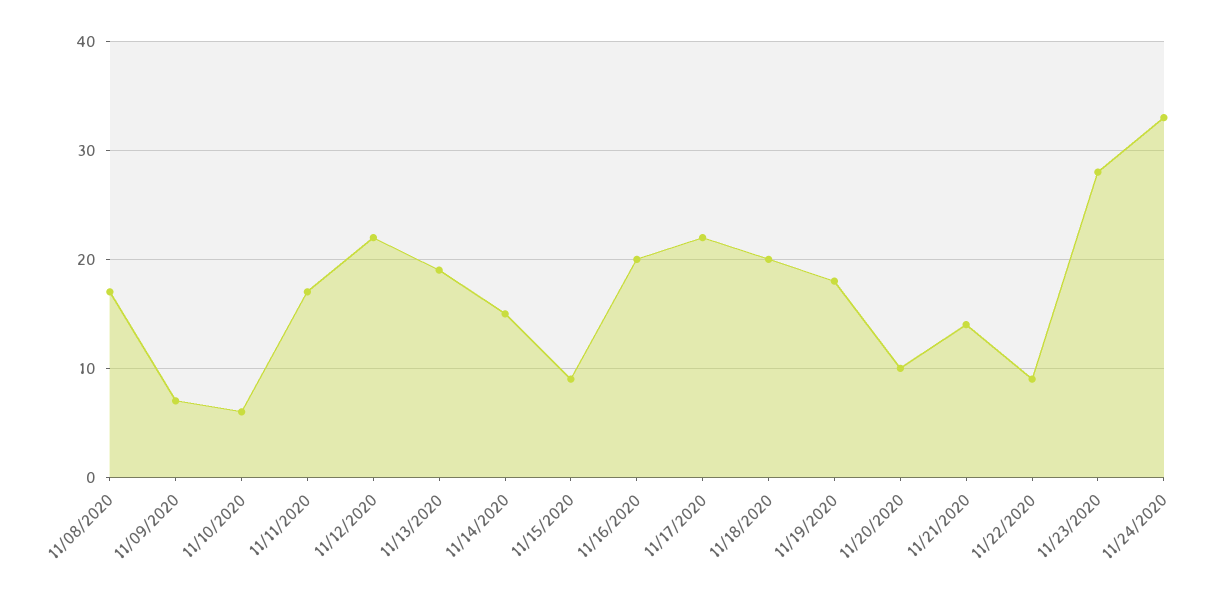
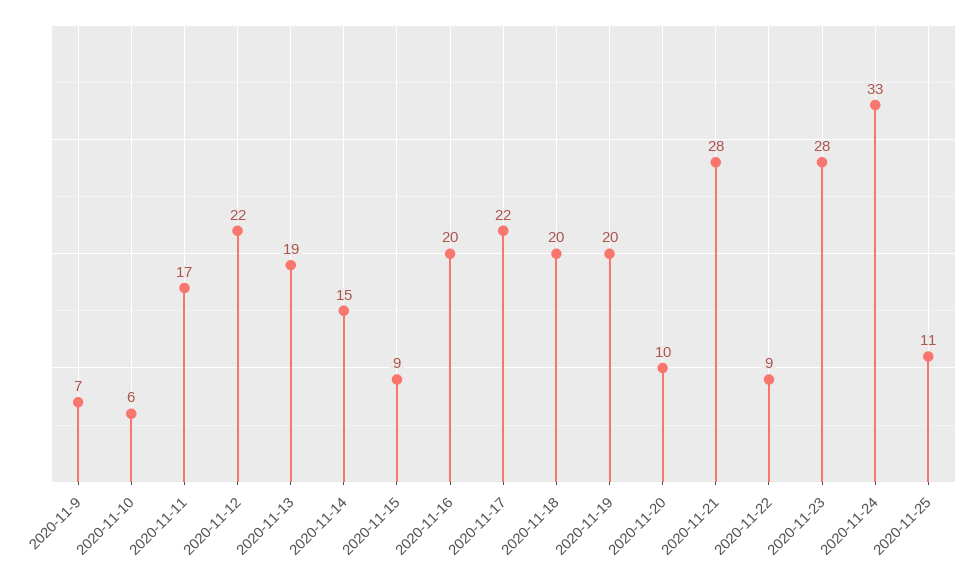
11/08/2020: 17 -> none
11/19/2020: 18 -> 20
11/21/2020: 14 -> 28
2020-11-25: none -> 11

